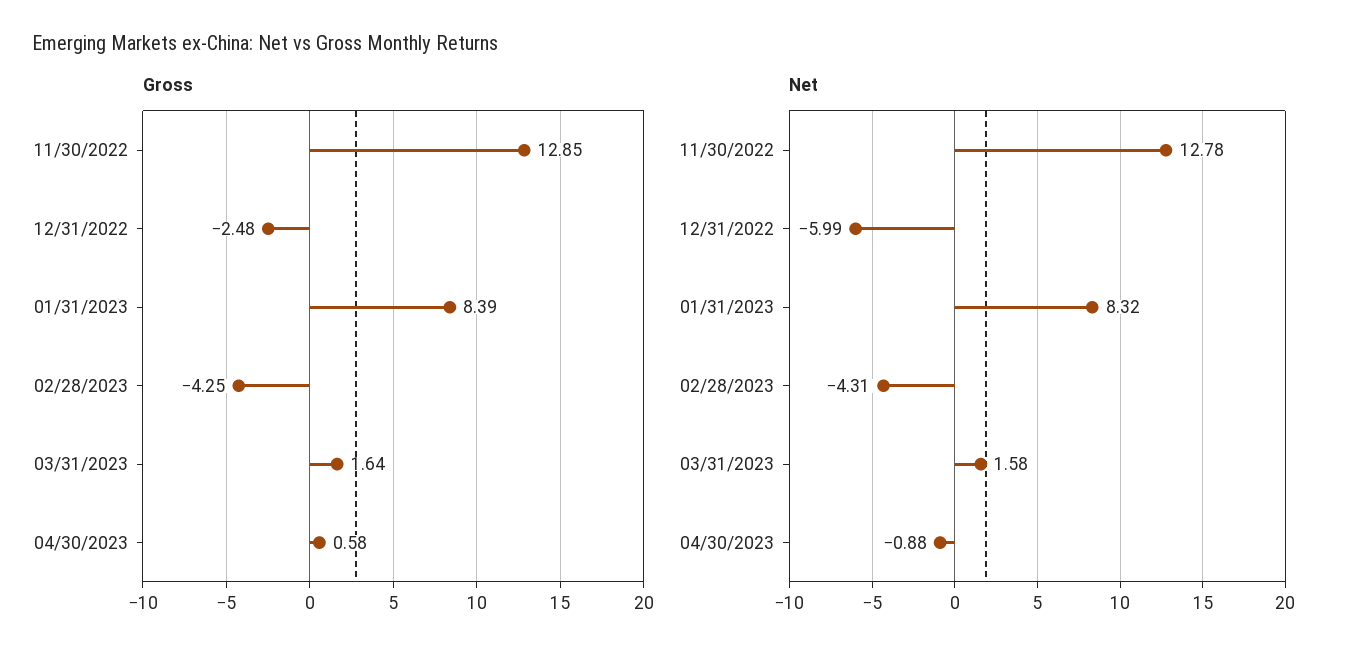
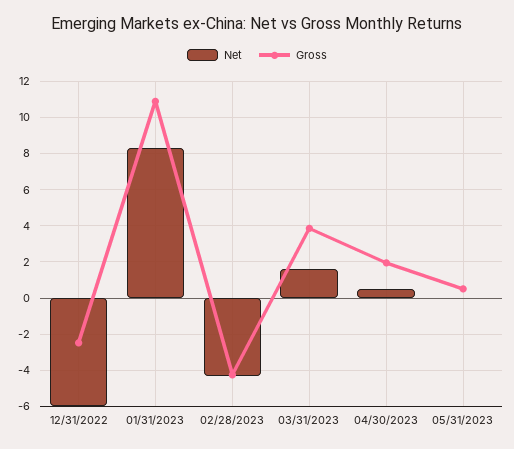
Gross, 11/30/2022: 12.85 -> none
Gross, 01/31/2023: 8.39 -> 11
Gross, 03/31/2023: 1.64 -> 4
Gross, 04/30/2023: 0.58 -> 2
Net, 11/30/2022: 12.78 -> none
Net, 04/30/2023: -0.88 -> 0.5
Net, 05/31/2023: none -> 0
Gross, 05/31/2023: none -> 0.5

